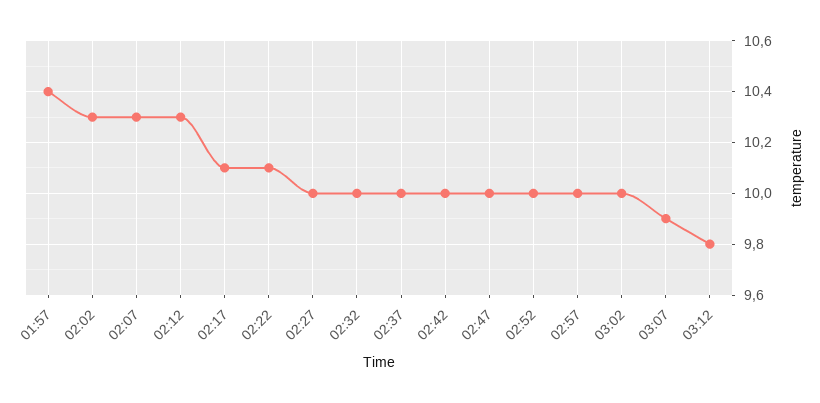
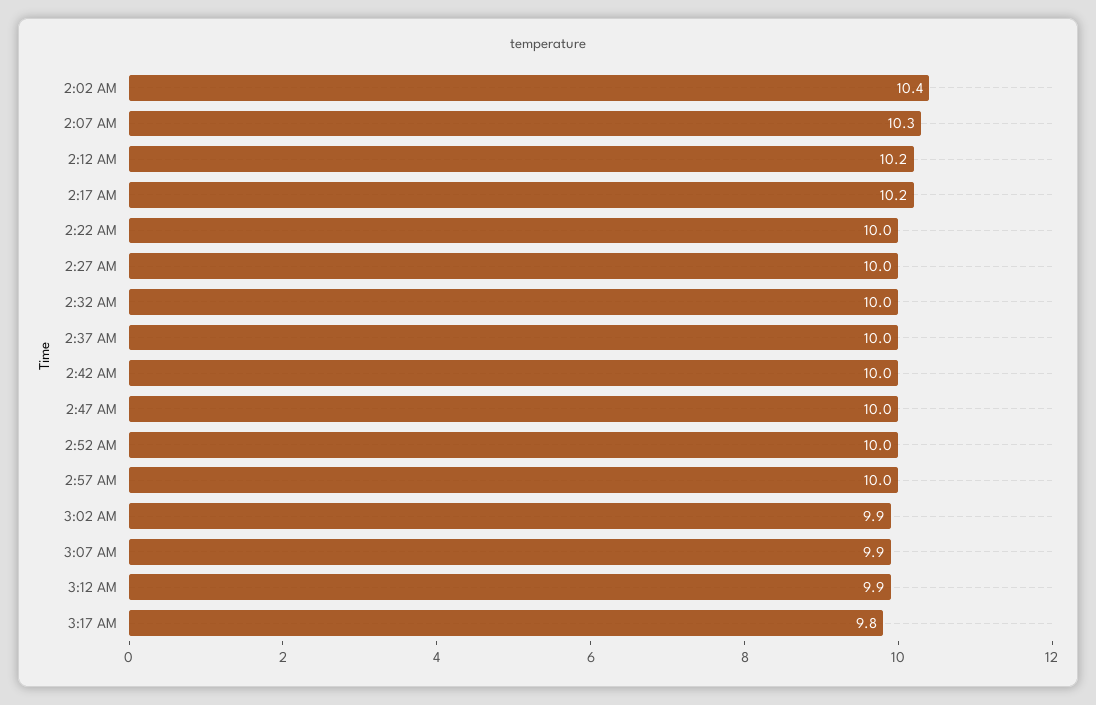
01:57: 10.4 -> none
02:02: 10.3 -> 10.4
02:12: 10.3 -> 10.2
02:17: 10.1 -> 10.2
02:22: 10.1 -> 10
03:02: 10 -> 9.9
03:12: 9.8 -> 9.9
3:17 AM: none -> 9.8

